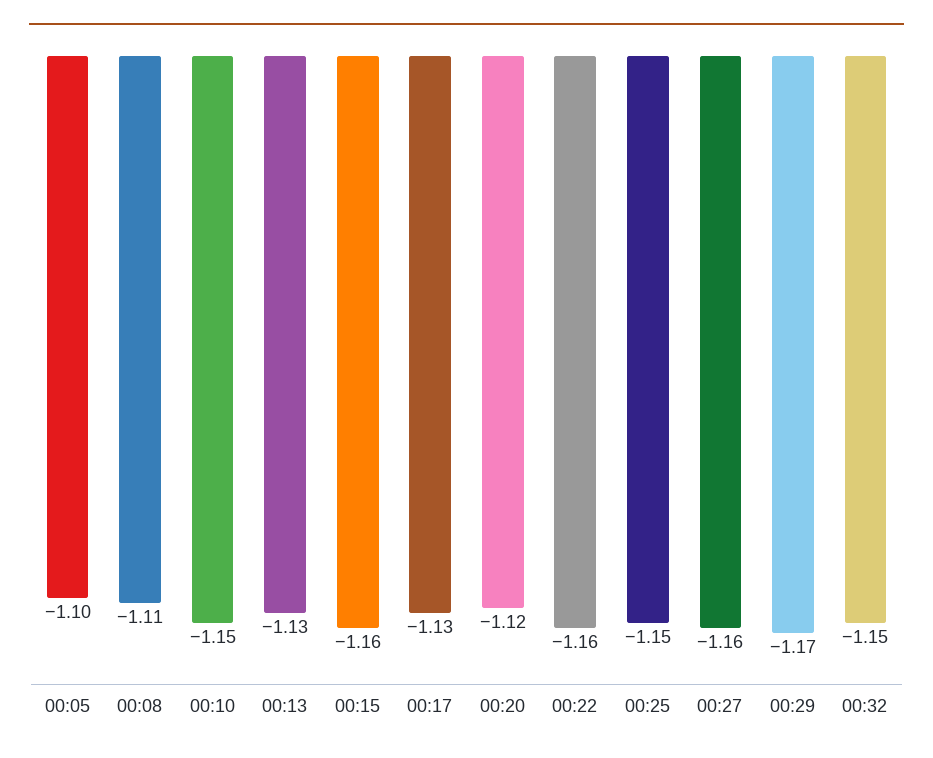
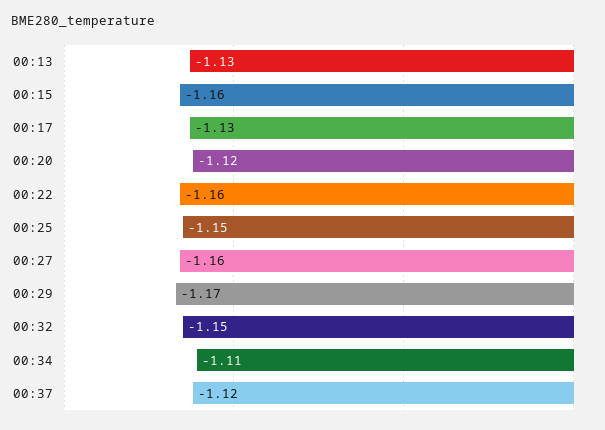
00:05: -1.1 -> none
00:08: -1.11 -> none
00:10: -1.15 -> none
00:34: none -> -1.11
00:37: none -> -1.12

